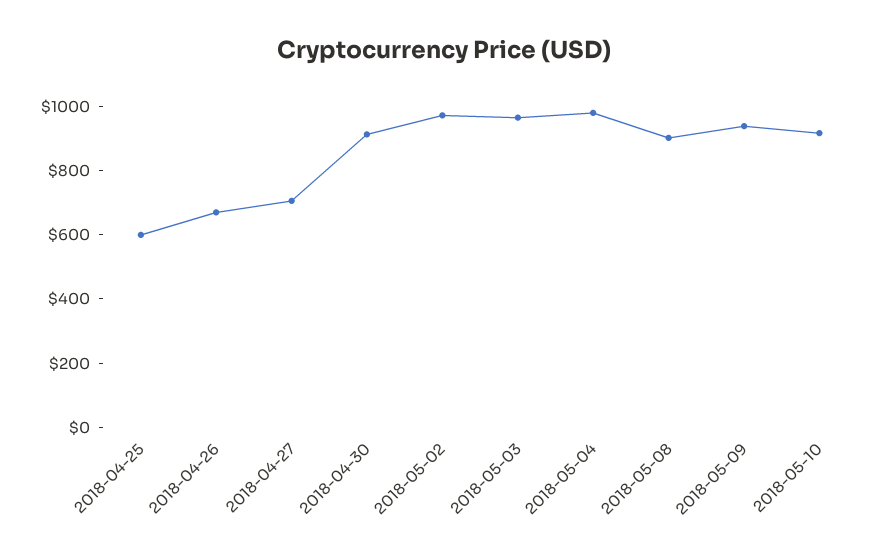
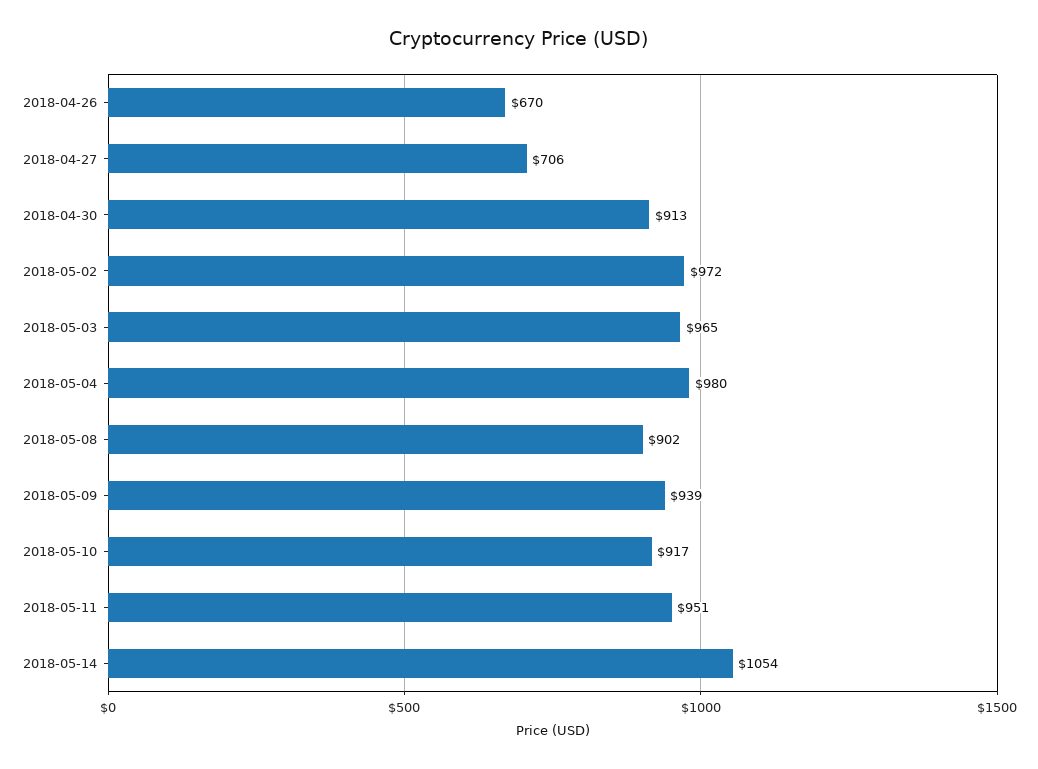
2018-04-25: 600 -> none
2018-05-11: none -> 951
2018-05-14: none -> 1054

